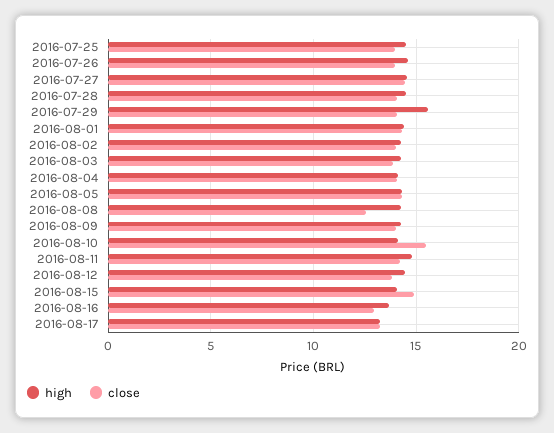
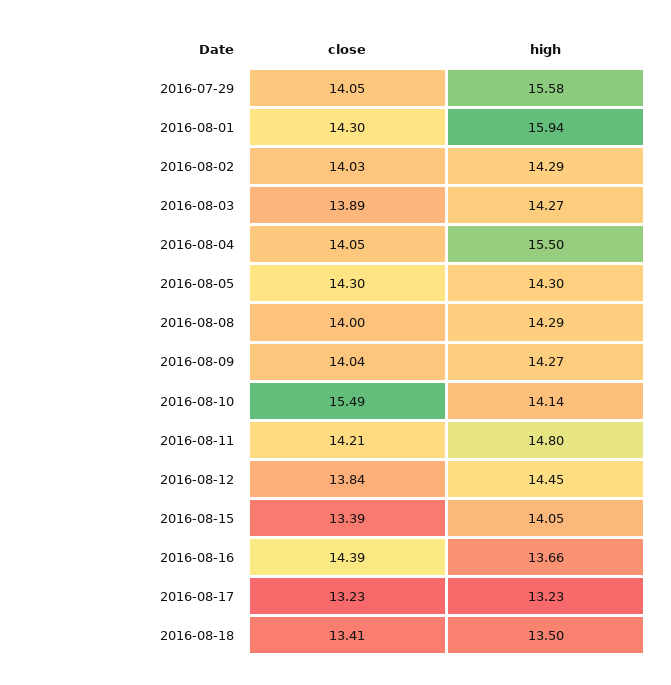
high, 2016-07-25: 14.5 -> none
close, 2016-07-25: 14 -> none
high, 2016-07-26: 14.5 -> none
close, 2016-07-26: 14 -> none
high, 2016-07-27: 14.5 -> none
close, 2016-07-27: 14.5 -> none
high, 2016-07-28: 14.5 -> none
close, 2016-07-28: 14 -> none
high, 2016-08-01: 14.5 -> 15.94
high, 2016-08-04: 14 -> 15.5
close, 2016-08-08: 12.5 -> 14
close, 2016-08-15: 15 -> 13.39
close, 2016-08-16: 13 -> 14.39
close, 2016-08-18: none -> 13.41
high, 2016-08-18: none -> 13.5

